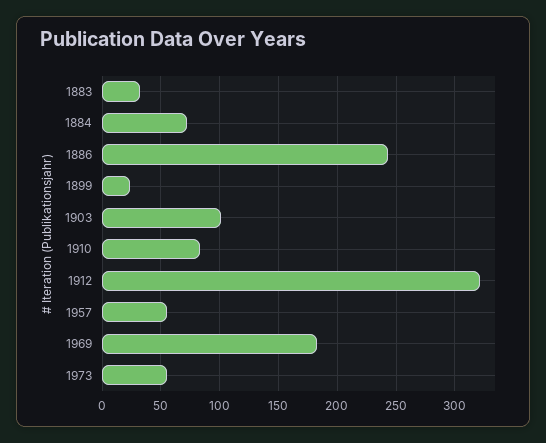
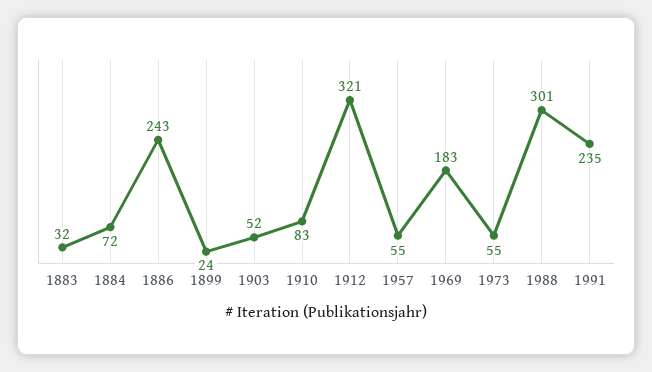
1903: 100 -> 52
1988: none -> 301
1991: none -> 235

